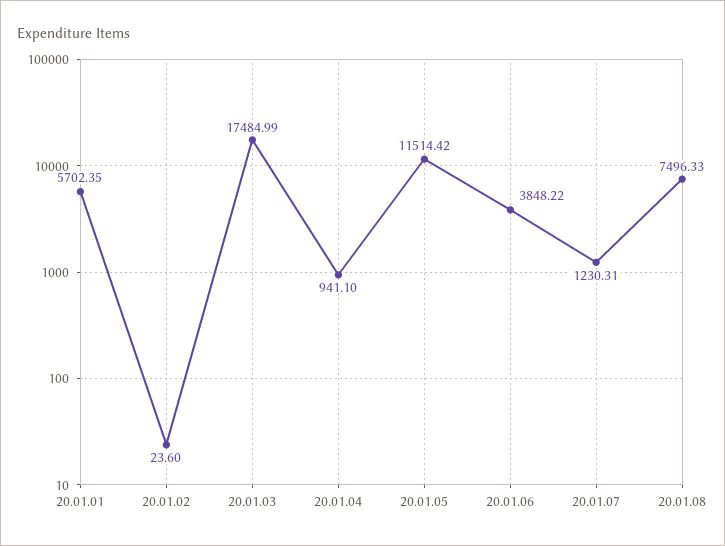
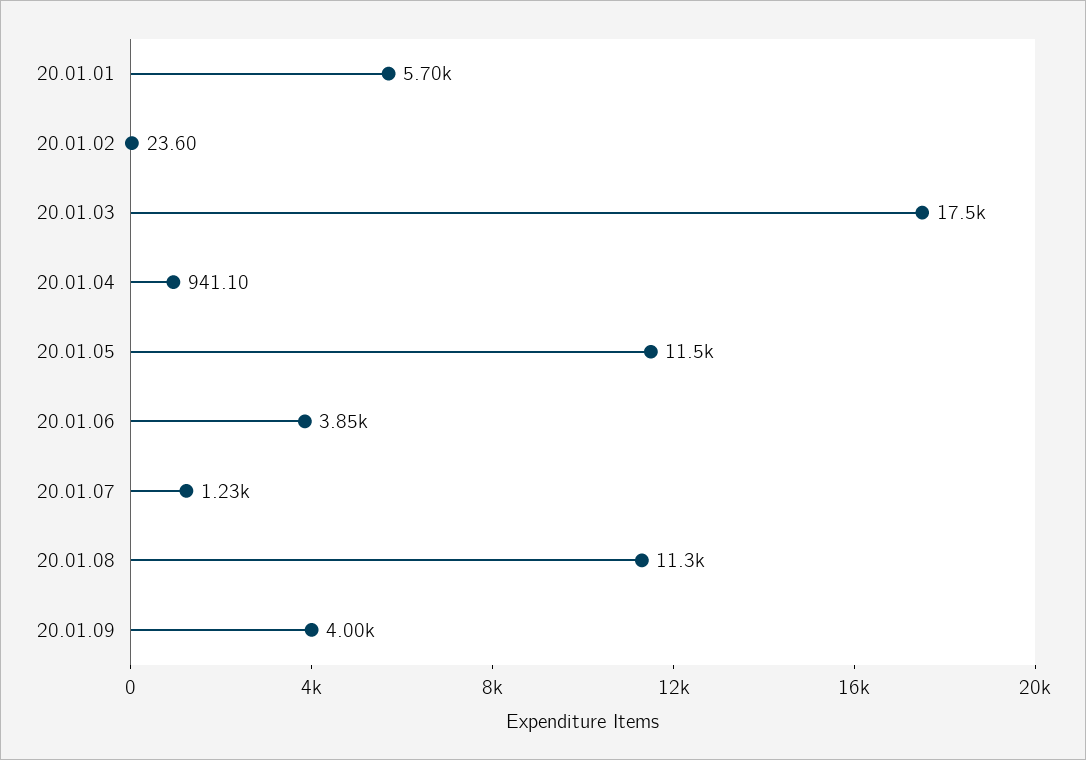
20.01.08: 7496.33 -> 11300
20.01.09: none -> 4000

